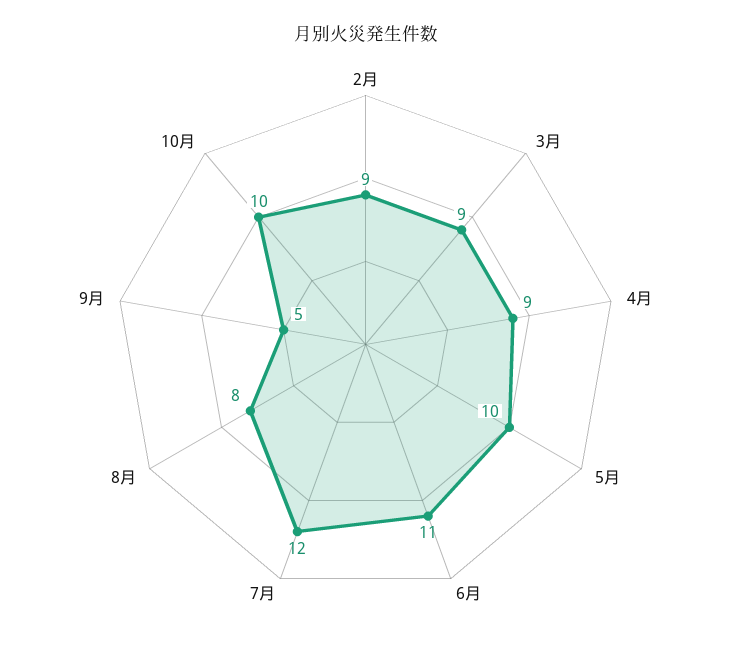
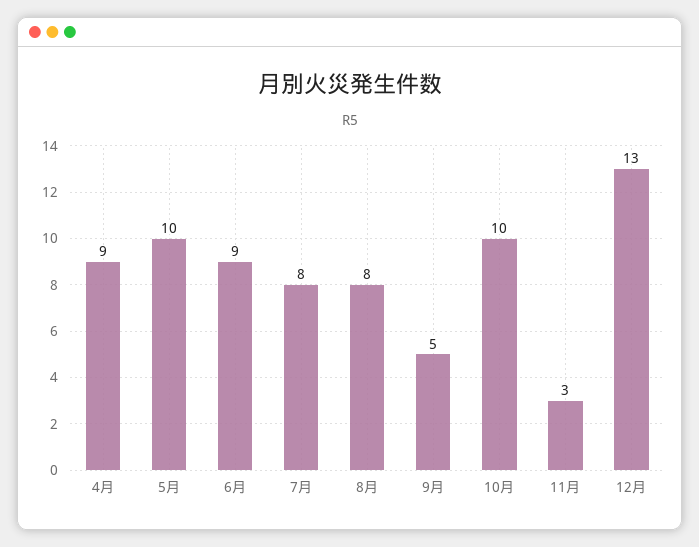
2月: 9 -> none
3月: 9 -> none
6月: 11 -> 9
7月: 12 -> 8
11月: none -> 3
12月: none -> 13

